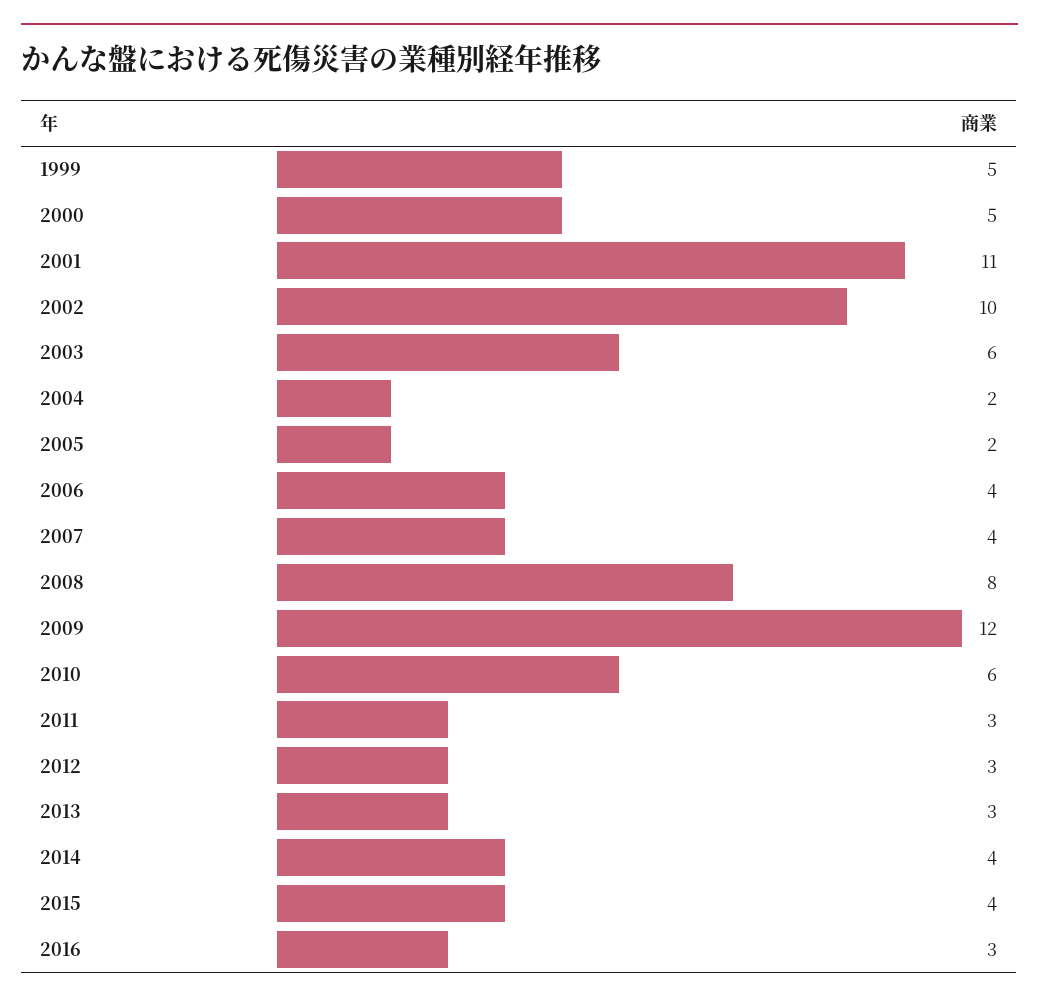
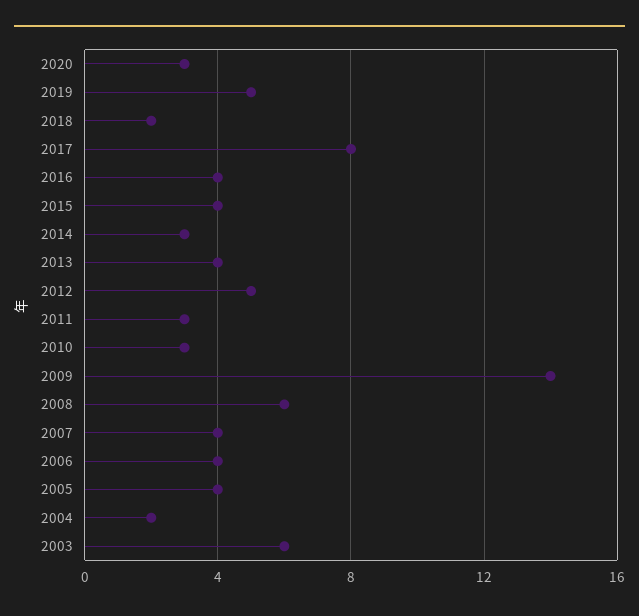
1999: 5 -> none
2000: 5 -> none
2001: 11 -> none
2002: 10 -> none
2005: 2 -> 4
2008: 8 -> 6
2009: 12 -> 14
2010: 6 -> 3
2012: 3 -> 5
2013: 3 -> 4
2014: 4 -> 3
2016: 3 -> 4
2020: none -> 3
2019: none -> 5
2018: none -> 2
2017: none -> 8

